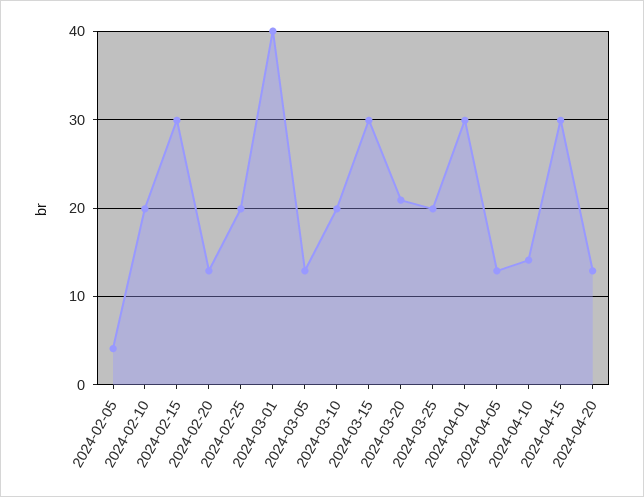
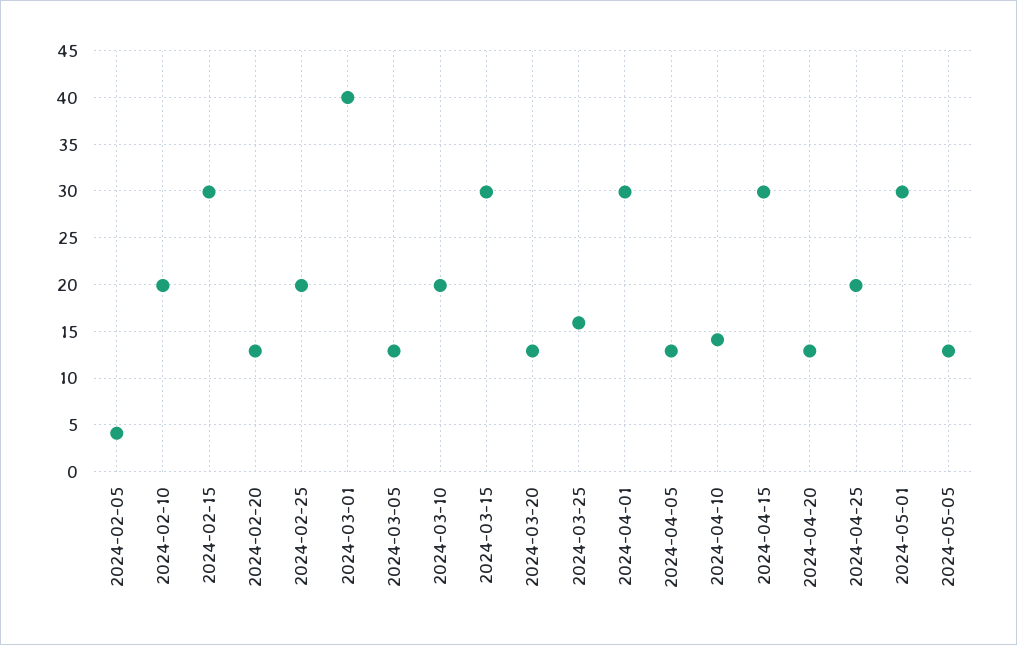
2024-03-20: 21 -> 13
2024-03-25: 20 -> 16
2024-04-25: none -> 20
2024-05-01: none -> 30
2024-05-05: none -> 13

